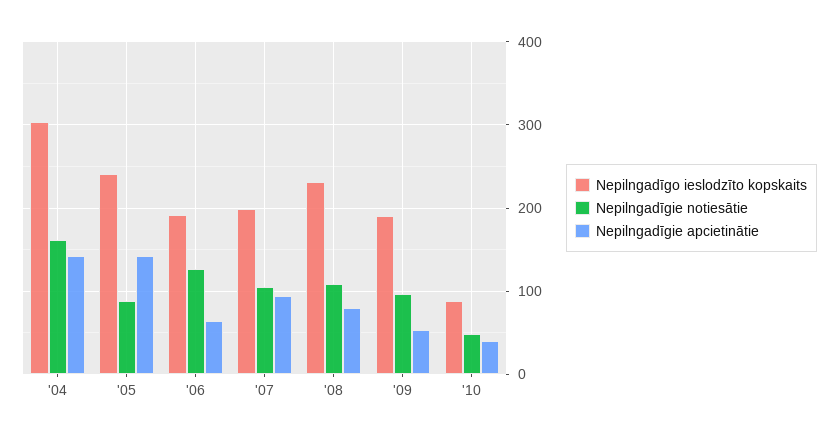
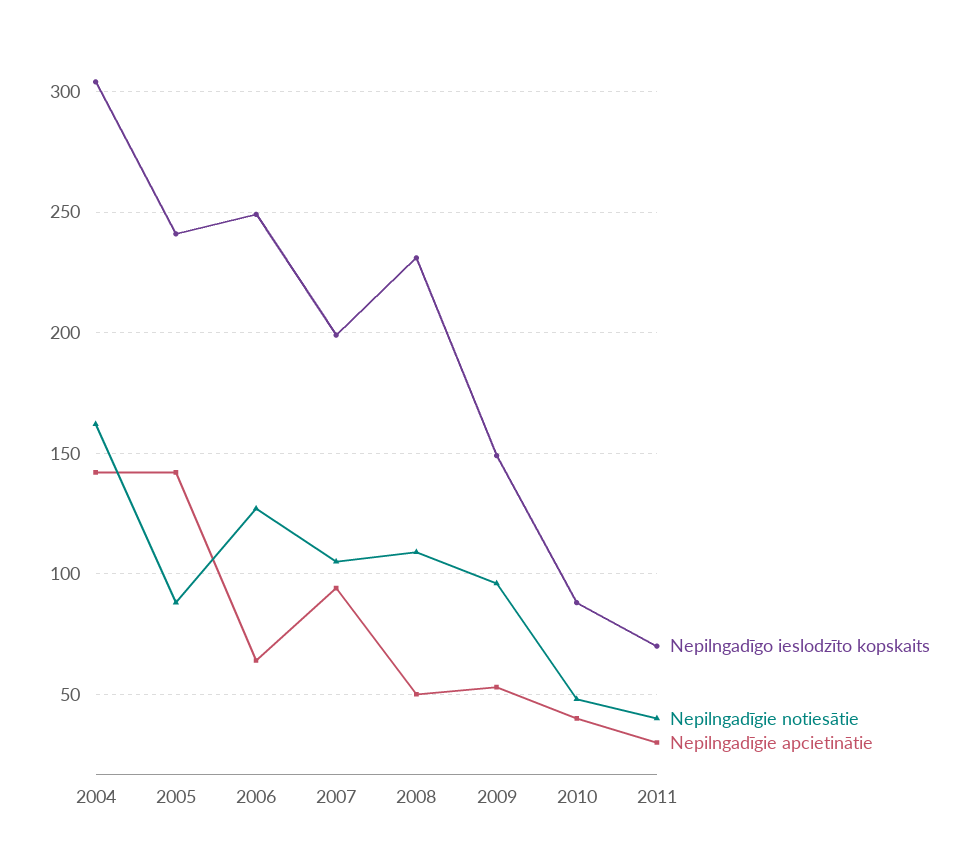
Nepilngadīgo ieslodzīto kopskaits, '06: 190 -> 250
Nepilngadīgie apcietinātie, '08: 80 -> 50
Nepilngadīgo ieslodzīto kopskaits, '09: 190 -> 150
Nepilngadīgo ieslodzīto kopskaits, 2011: none -> 70
Nepilngadīgie notiesātie, 2011: none -> 40
Nepilngadīgie apcietinātie, 2011: none -> 30

